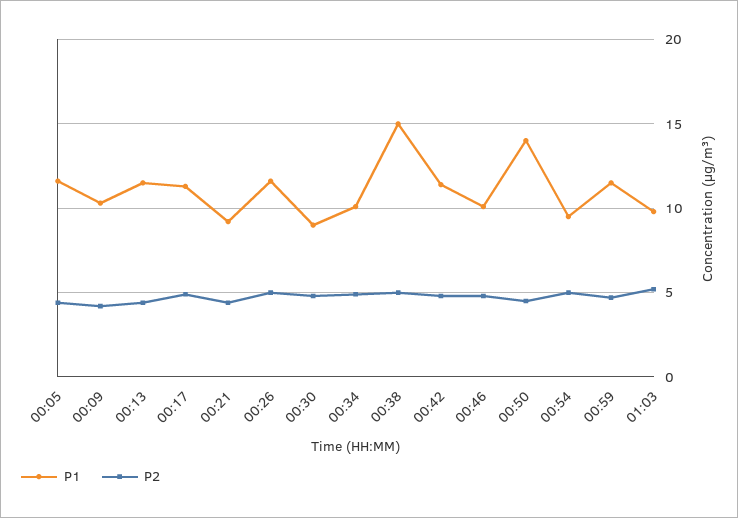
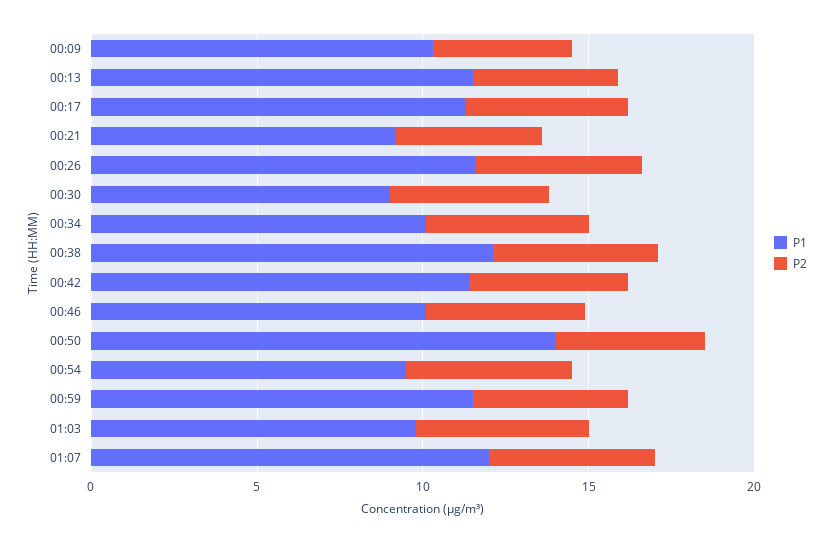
P1, 00:05: 11.5 -> none
P2, 00:05: 4.5 -> none
P1, 00:38: 15 -> 12
P1, 01:07: none -> 12
P2, 01:07: none -> 5

